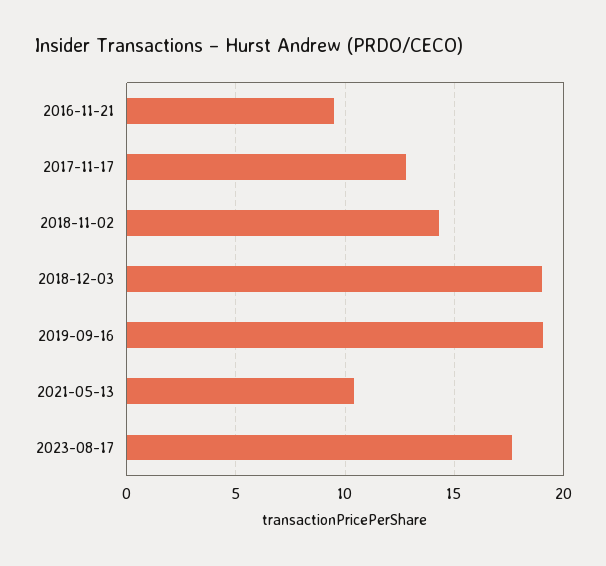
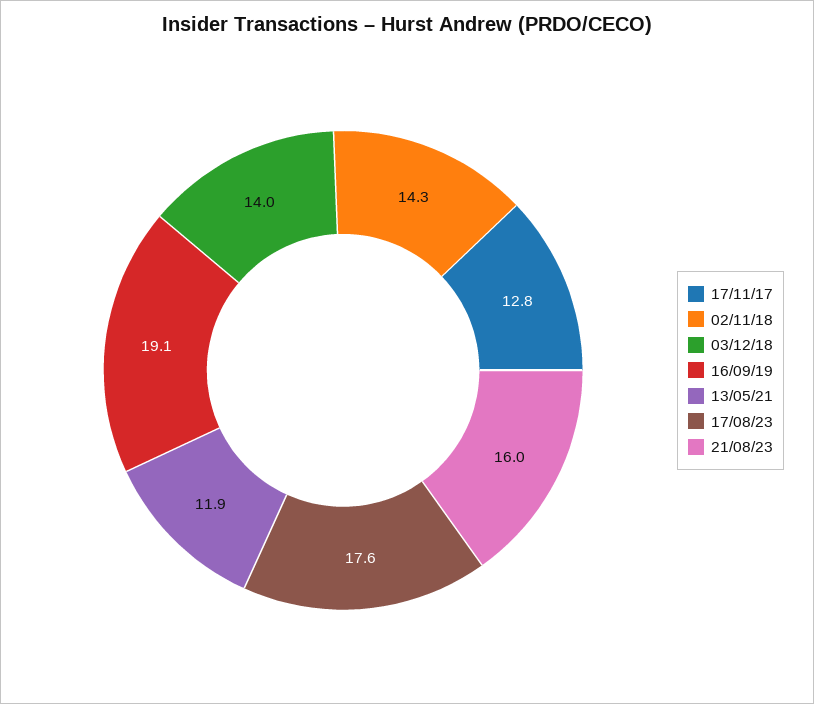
2016-11-21: 9.5 -> none
2018-12-03: 19 -> 14
2021-05-13: 10.5 -> 11.9
21/08/23: none -> 16

